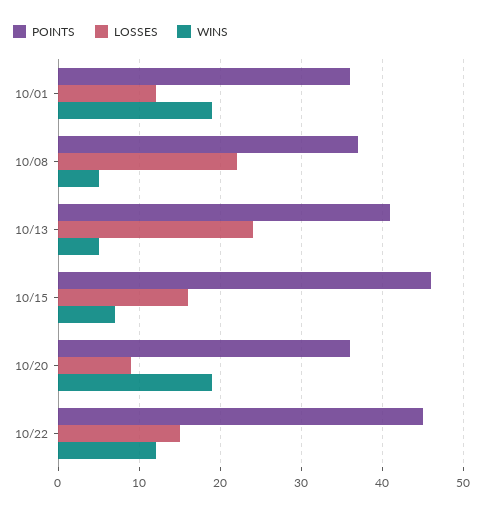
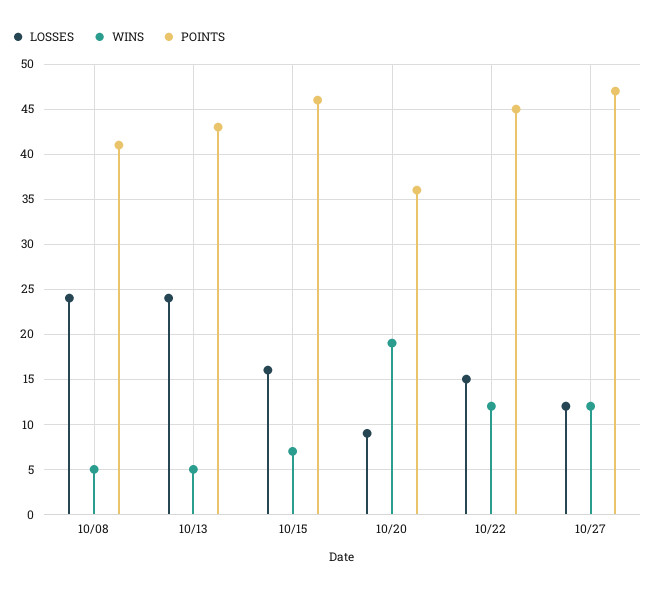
POINTS, 10/01: 36 -> none
LOSSES, 10/01: 12 -> none
WINS, 10/01: 19 -> none
POINTS, 10/08: 37 -> 41
LOSSES, 10/08: 22 -> 24
POINTS, 10/13: 41 -> 43
LOSSES, 10/27: none -> 12
WINS, 10/27: none -> 12
POINTS, 10/27: none -> 47

